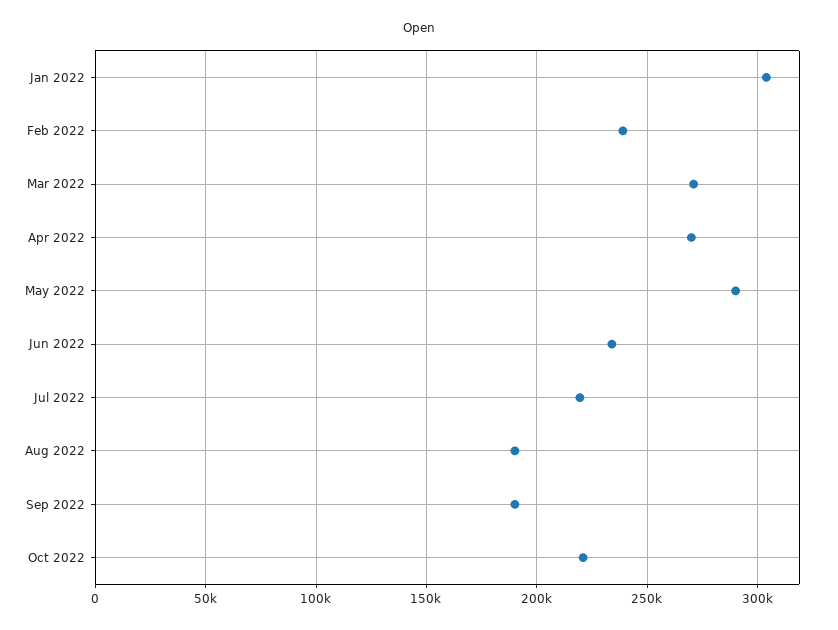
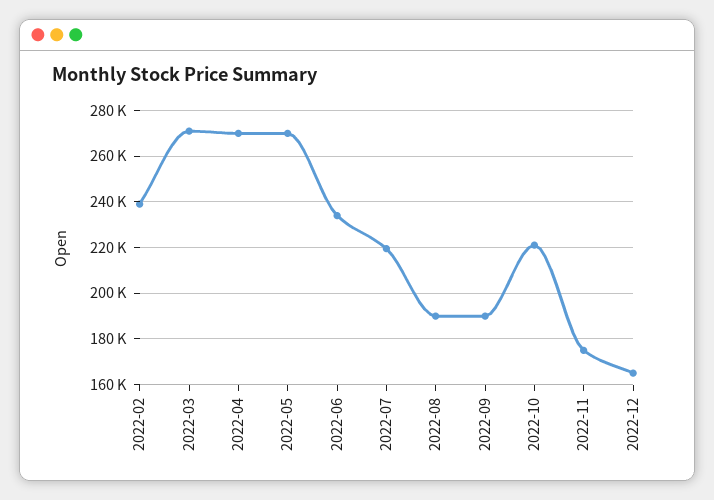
Jan 2022: 305000 -> none
May 2022: 290000 -> 270000
2022-11: none -> 175000
2022-12: none -> 165000

